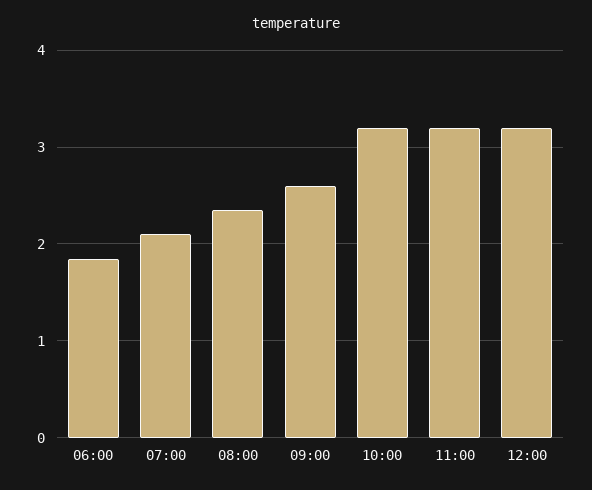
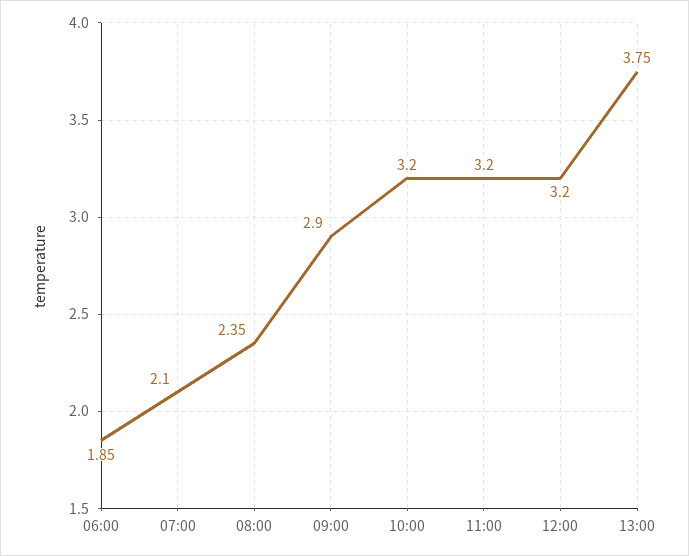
09:00: 2.6 -> 2.9
13:00: none -> 3.75

